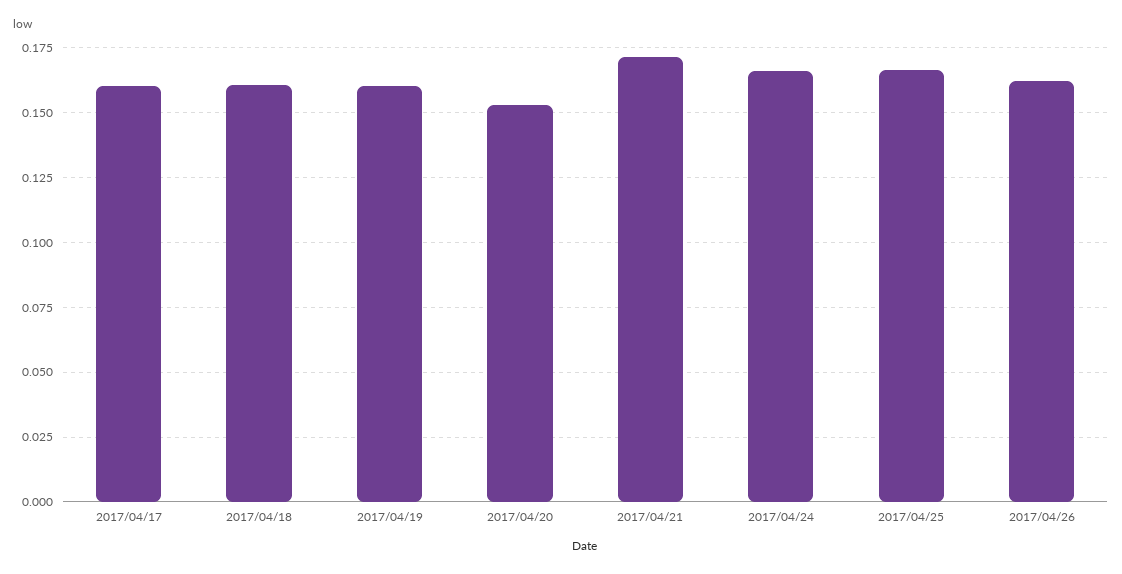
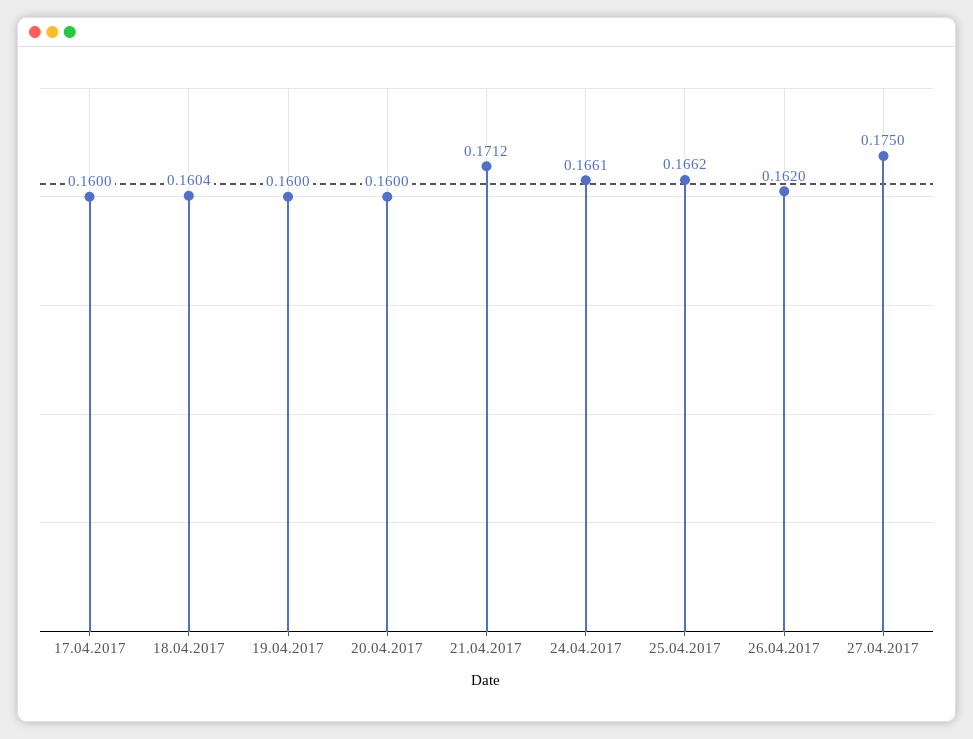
2017/04/20: 0.1525 -> 0.16
27.04.2017: none -> 0.175

